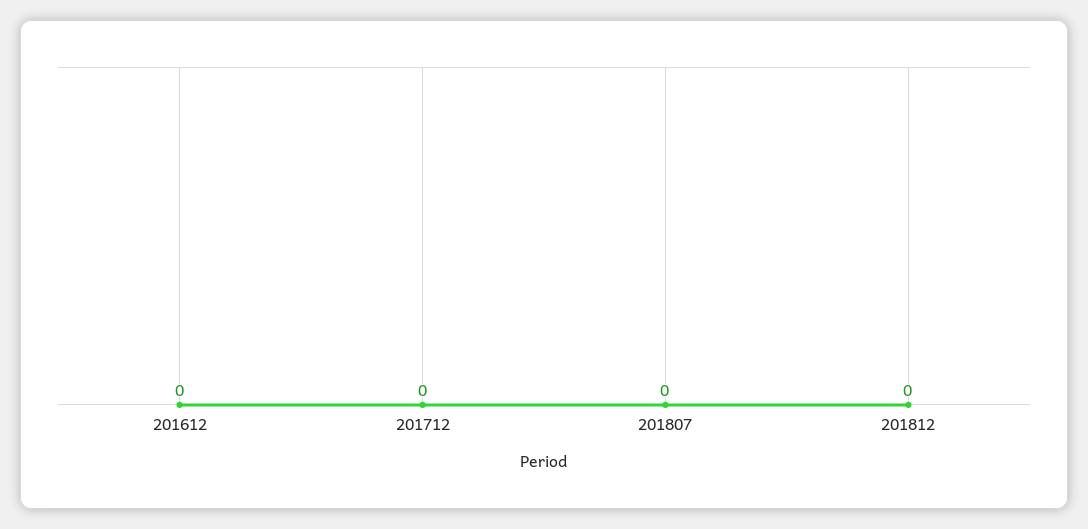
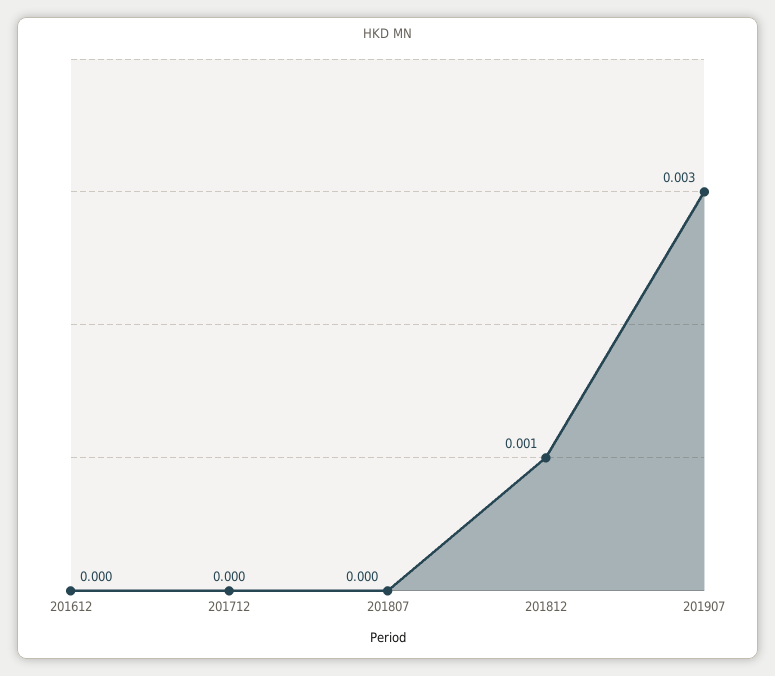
201812: 0 -> 0.001
201907: none -> 0.003

